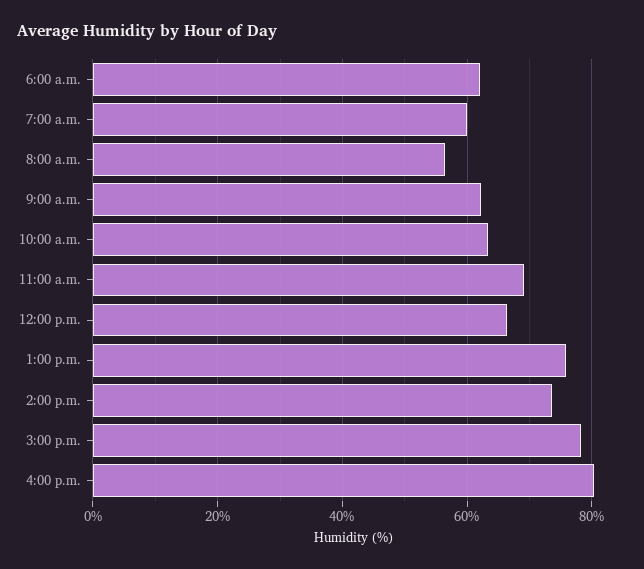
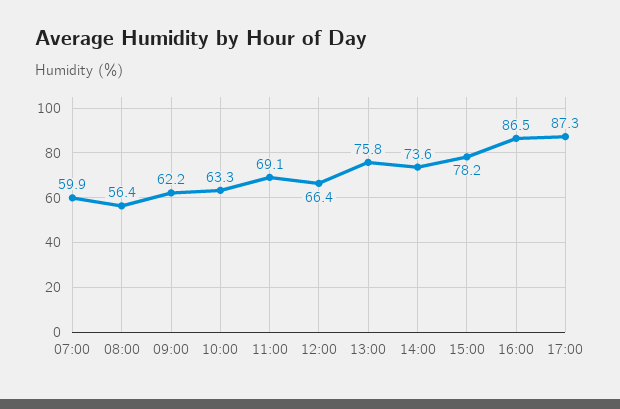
6:00 a.m.: 62 -> none
4:00 p.m.: 80 -> 86.5
17:00: none -> 87.3

